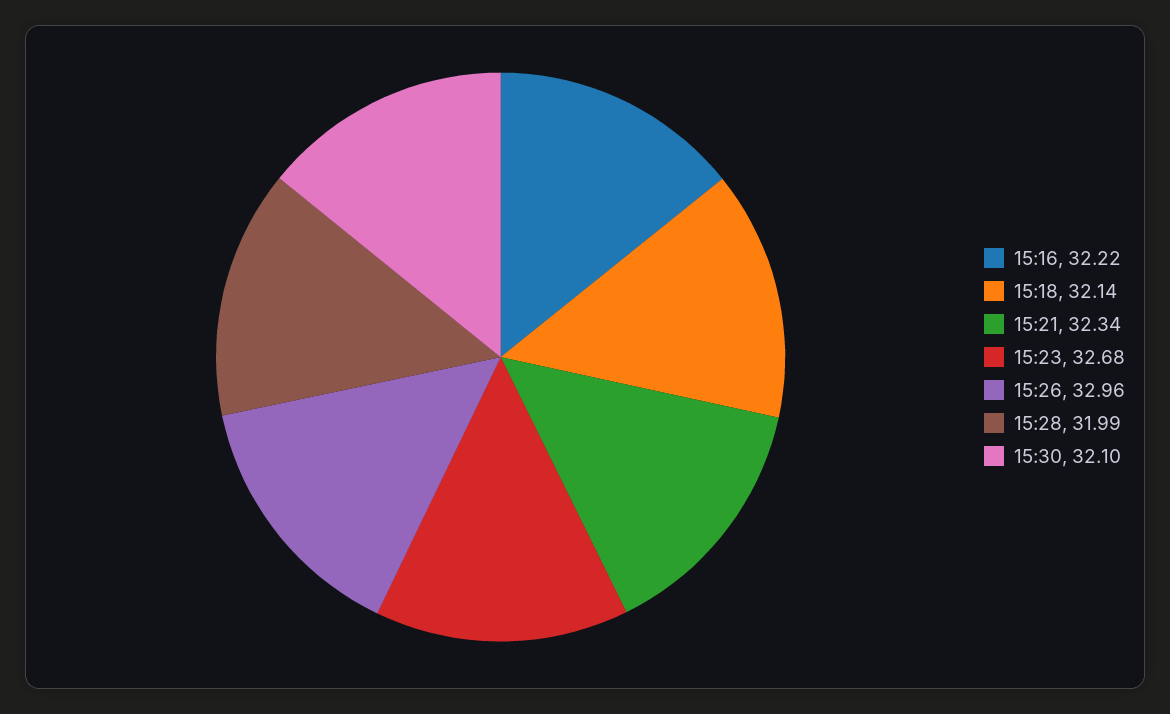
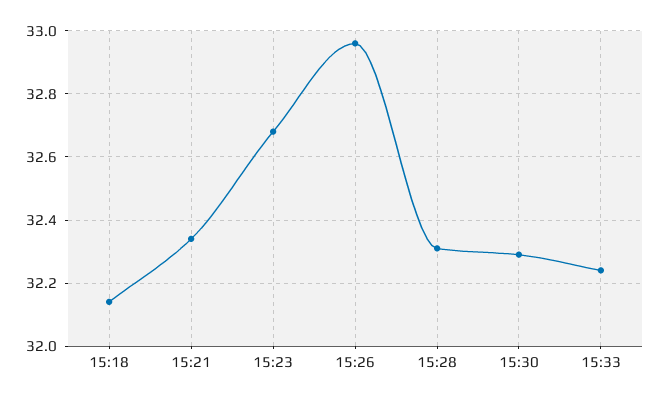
15:16: 32.22 -> none
15:28: 31.99 -> 32.3
15:30: 32.1 -> 32.3
15:33: none -> 32.25

